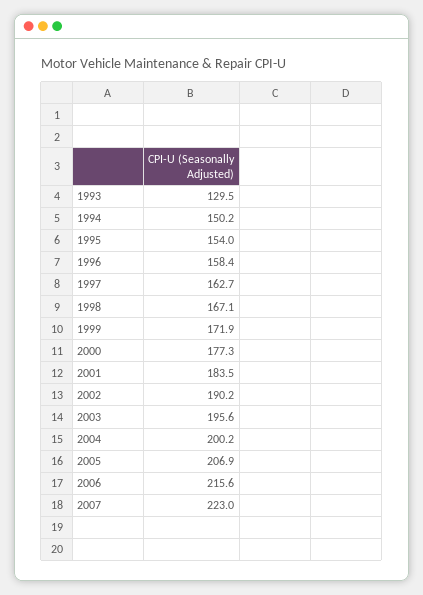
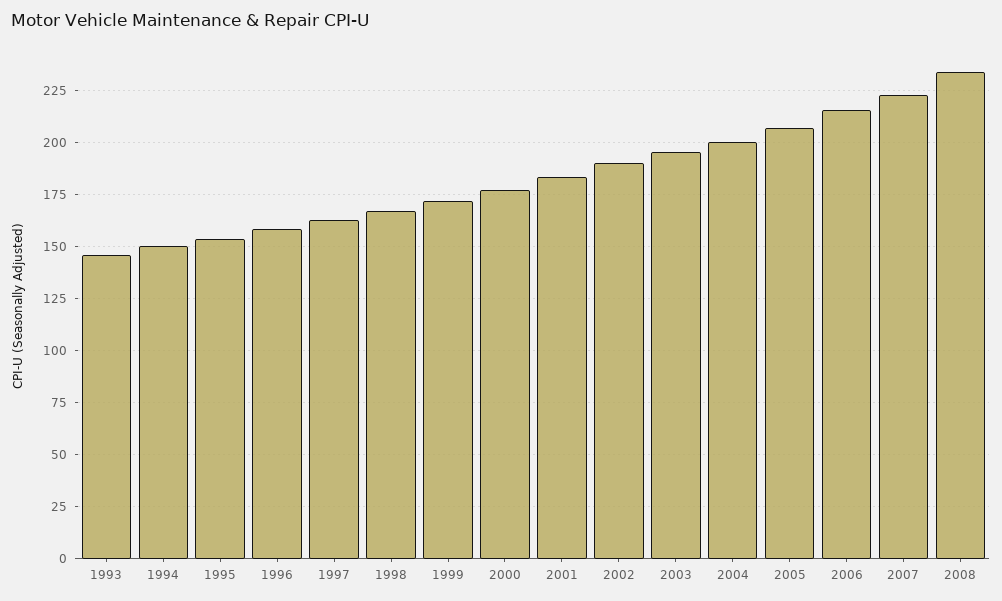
1993: 129.5 -> 145
2008: none -> 235

